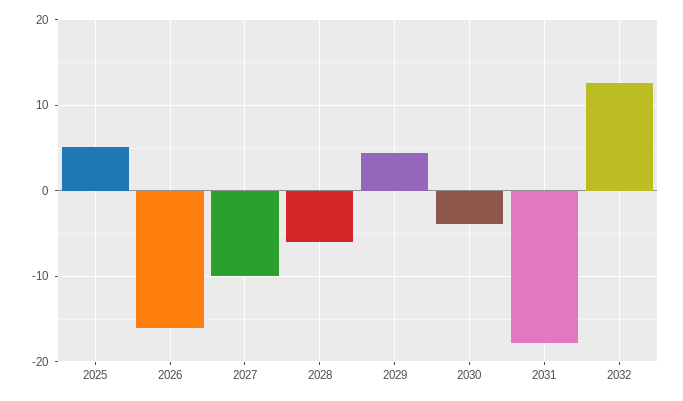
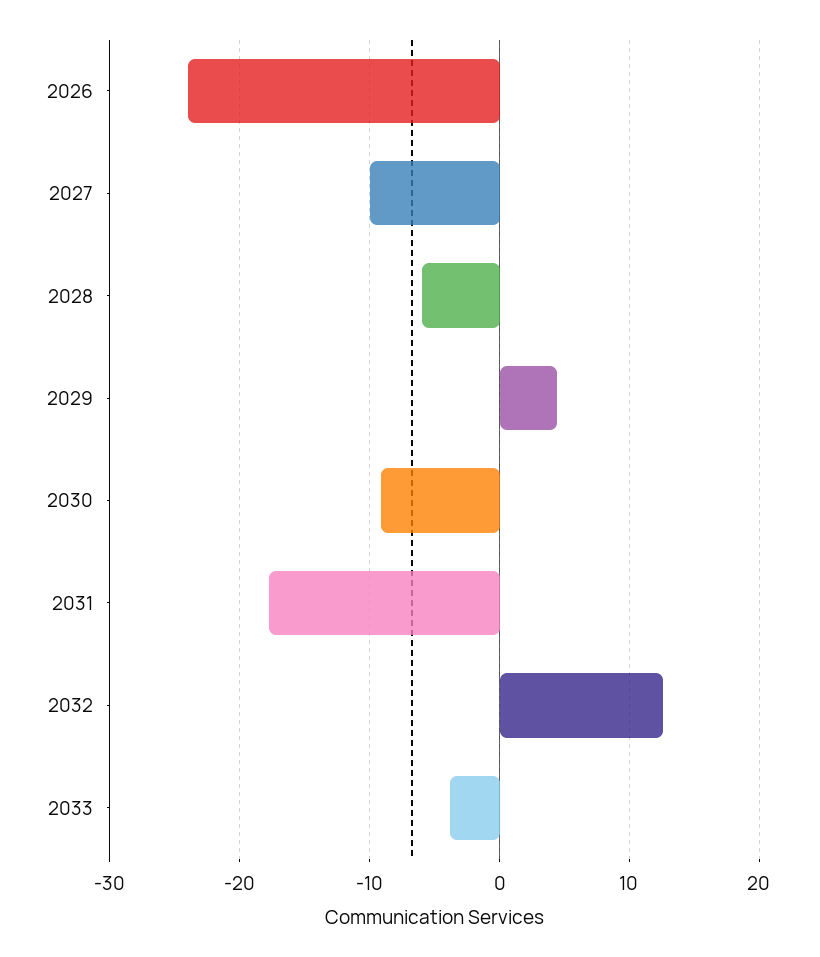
2025: 5 -> none
2026: -16 -> -24
2030: -4 -> -9
2033: none -> -4

